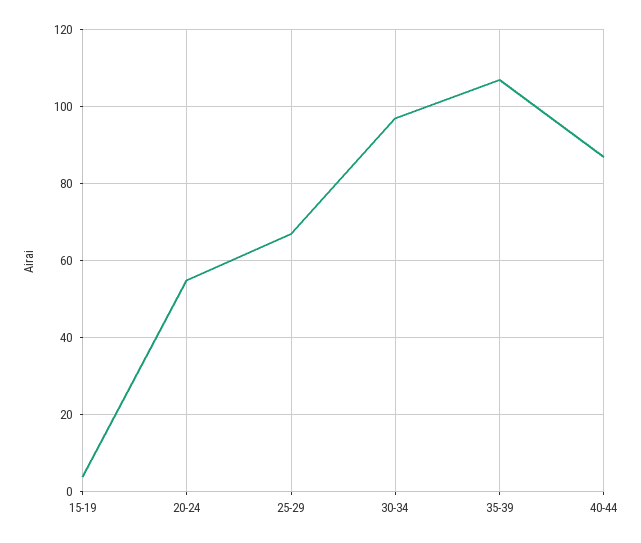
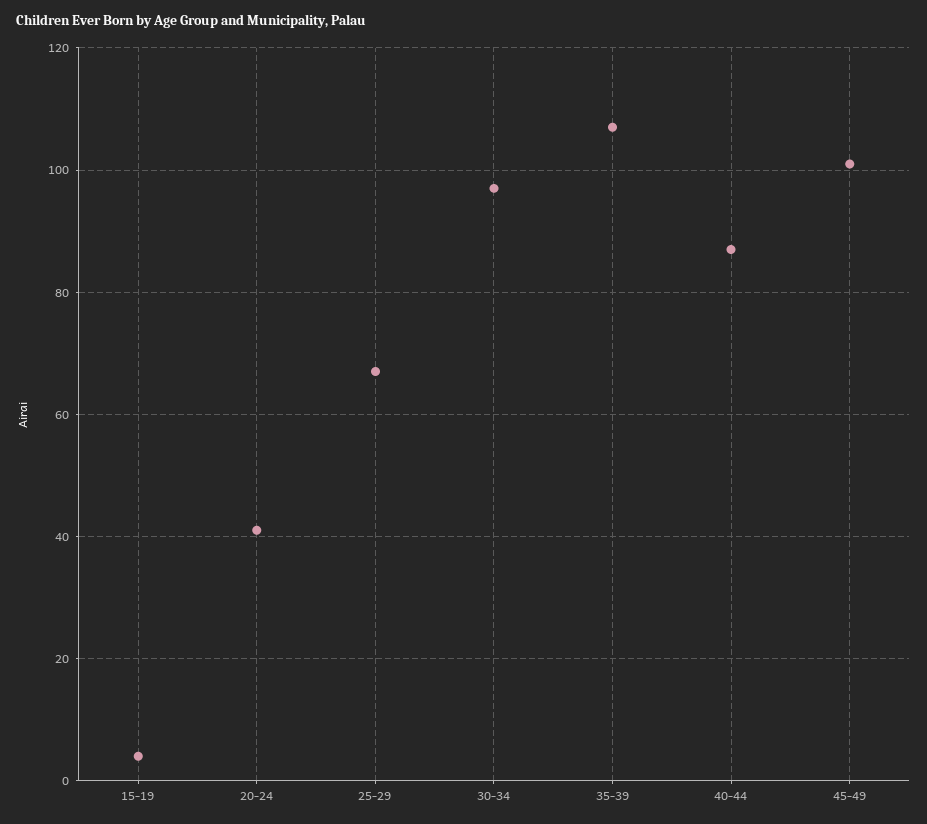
20-24: 55 -> 40
45-49: none -> 100

